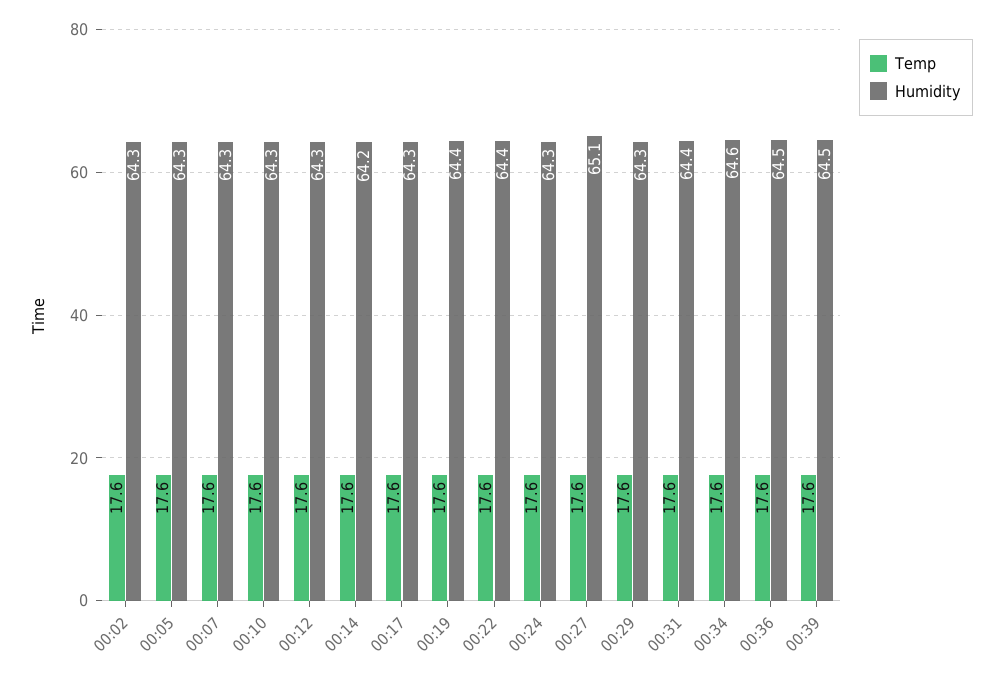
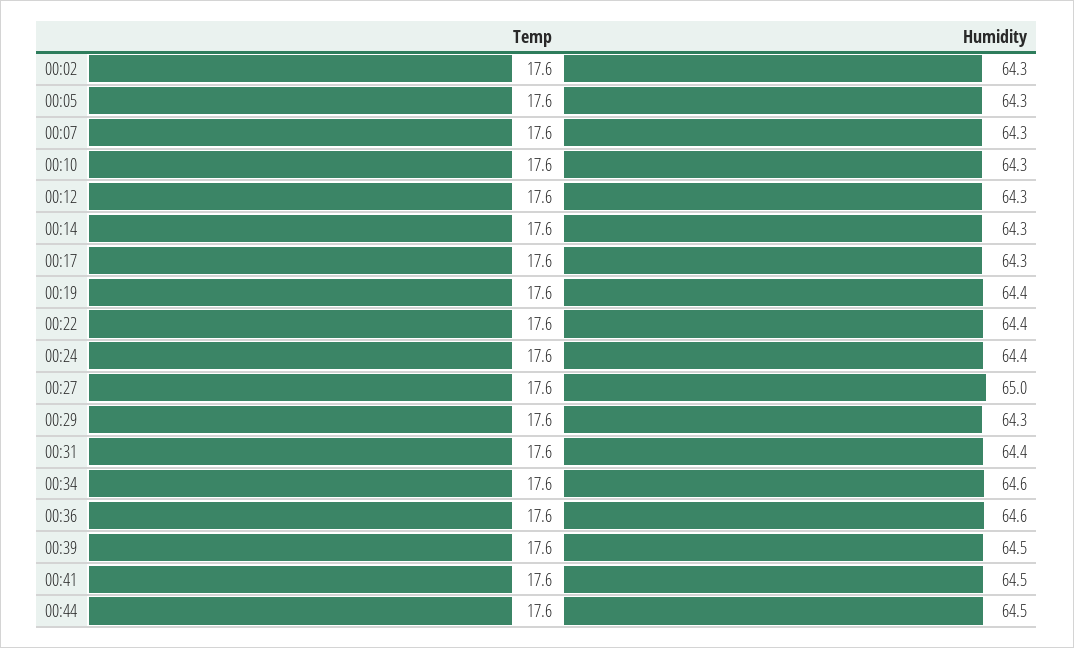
Humidity, 00:14: 64.2 -> 64.3
Humidity, 00:24: 64.3 -> 64.4
Humidity, 00:27: 65.1 -> 65
Humidity, 00:36: 64.5 -> 64.6
Temp, 00:41: none -> 17.6
Humidity, 00:41: none -> 64.5
Temp, 00:44: none -> 17.6
Humidity, 00:44: none -> 64.5

